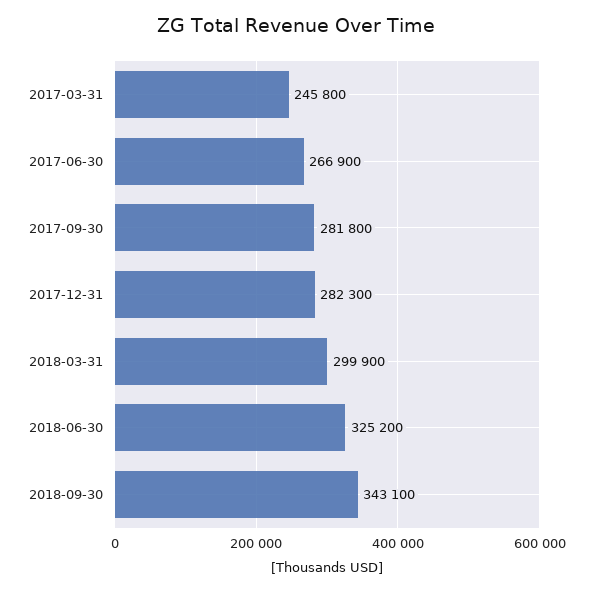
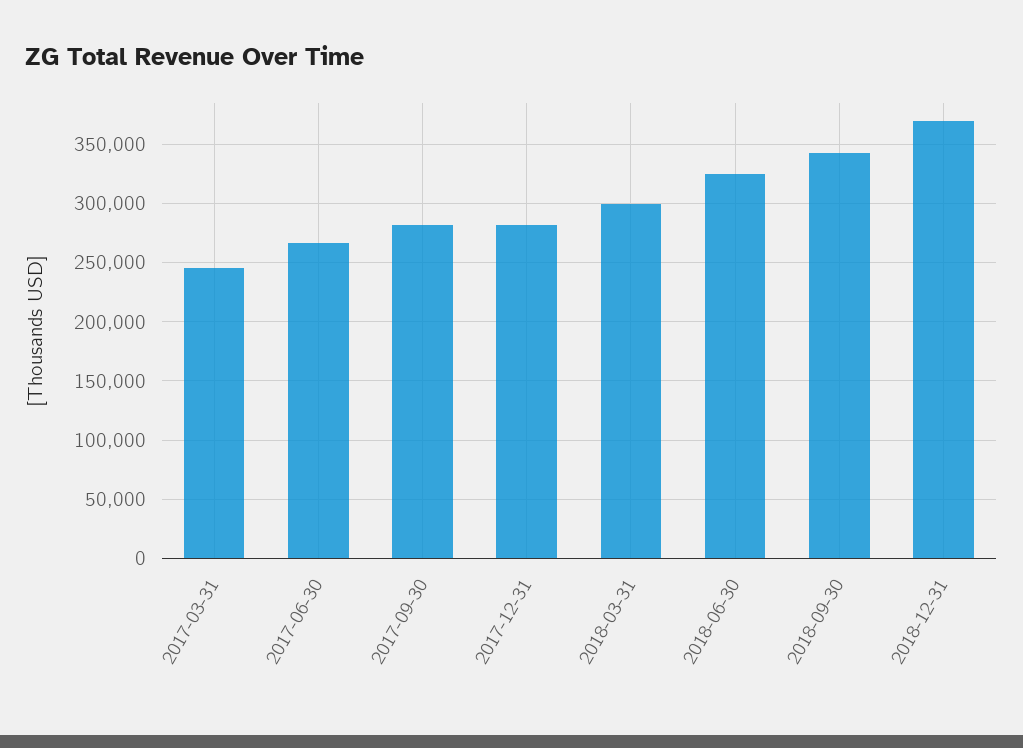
2018-12-31: none -> 370000

